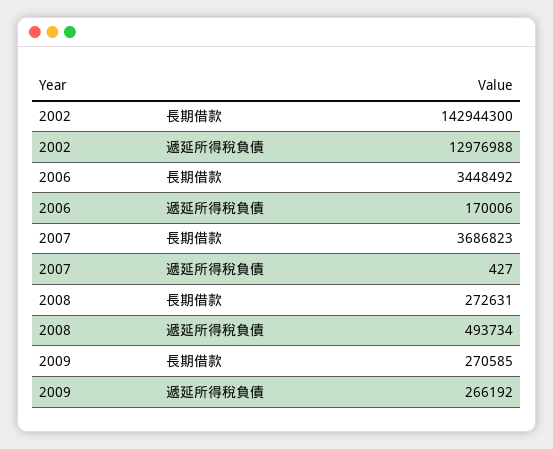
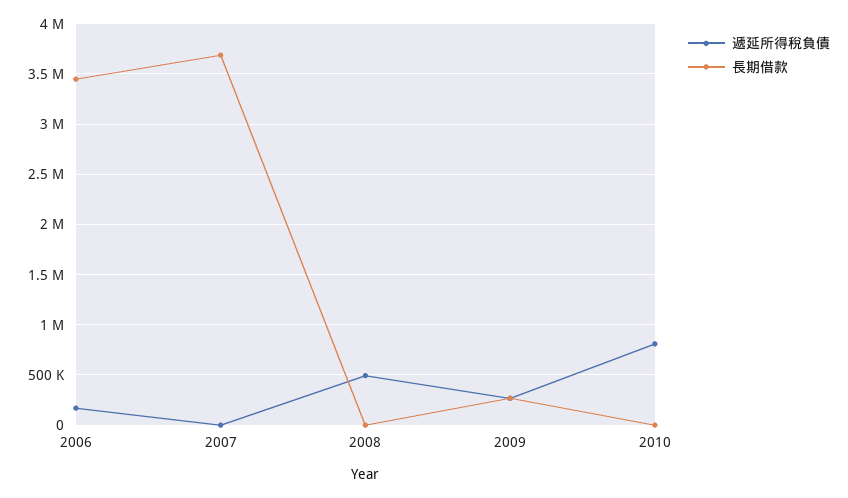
長期借款, 2002: 142944300 -> none
遞延所得稅負債, 2002: 12976988 -> none
長期借款, 2008: 272631 -> 0
遞延所得稅負債, 2010: none -> 800000
長期借款, 2010: none -> 0

